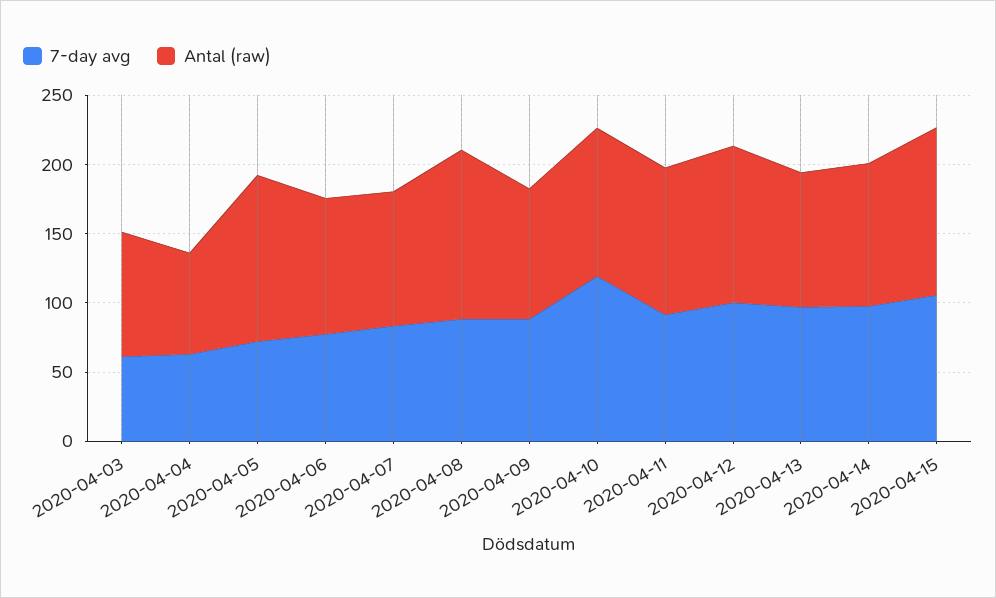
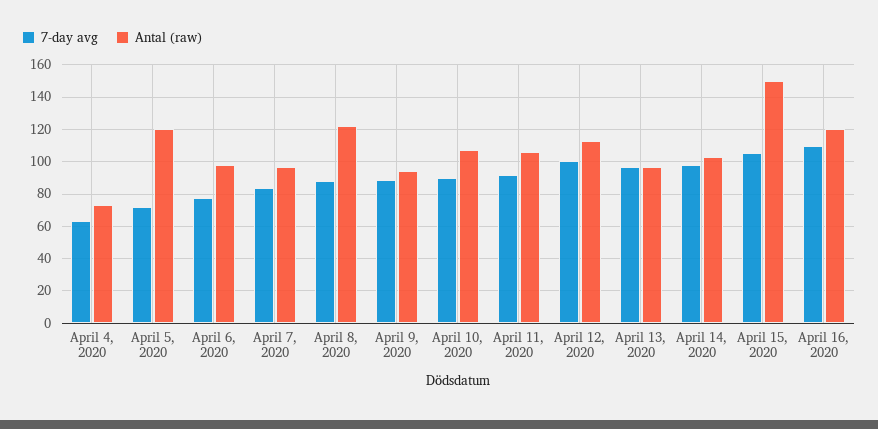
7-day avg, 2020-04-03: 60 -> none
Antal (raw), 2020-04-03: 90 -> none
7-day avg, 2020-04-10: 120 -> 90
Antal (raw), 2020-04-15: 120 -> 150
7-day avg, April 16, 2020: none -> 110
Antal (raw), April 16, 2020: none -> 120

